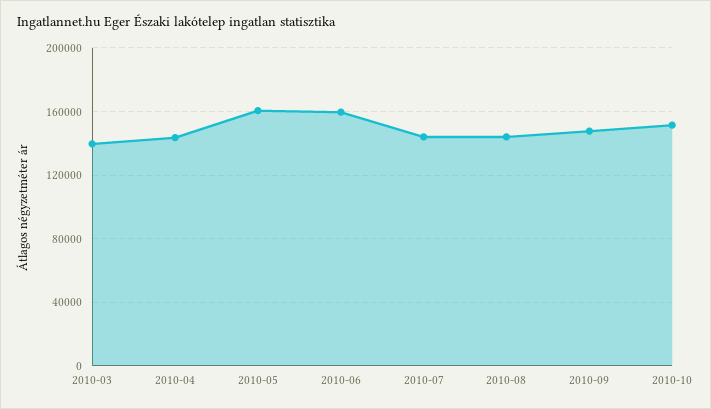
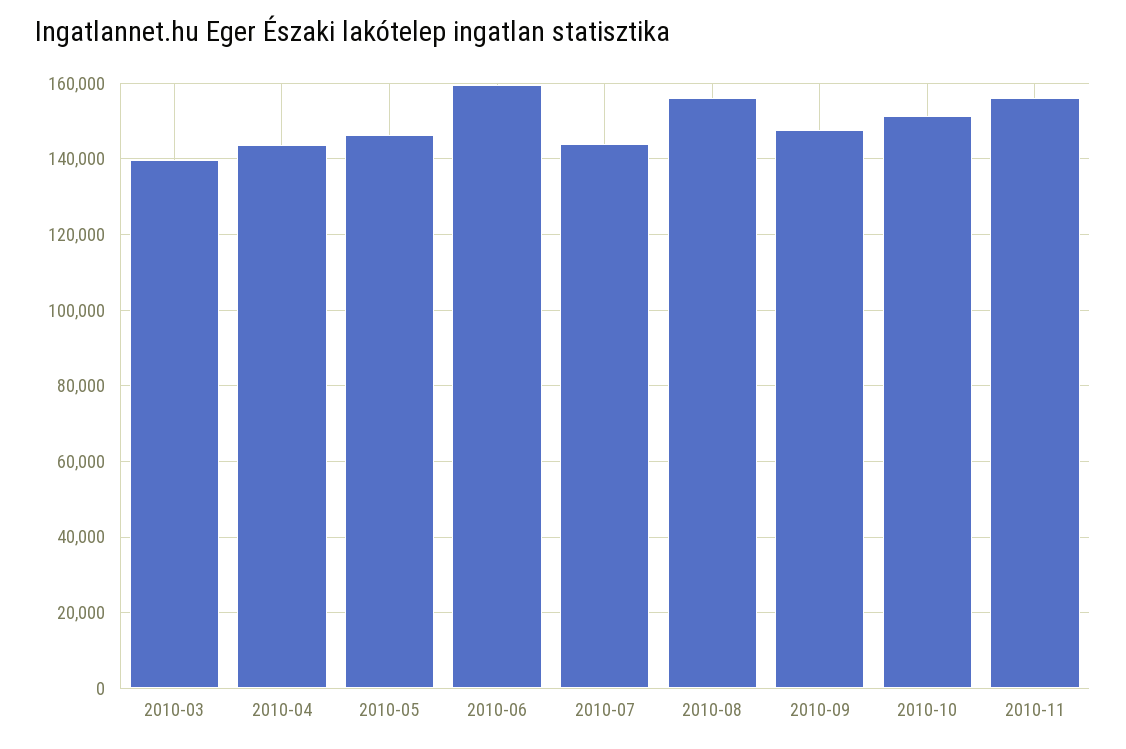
2010-05: 160000 -> 146000
2010-08: 145000 -> 156000
2010-11: none -> 156000

